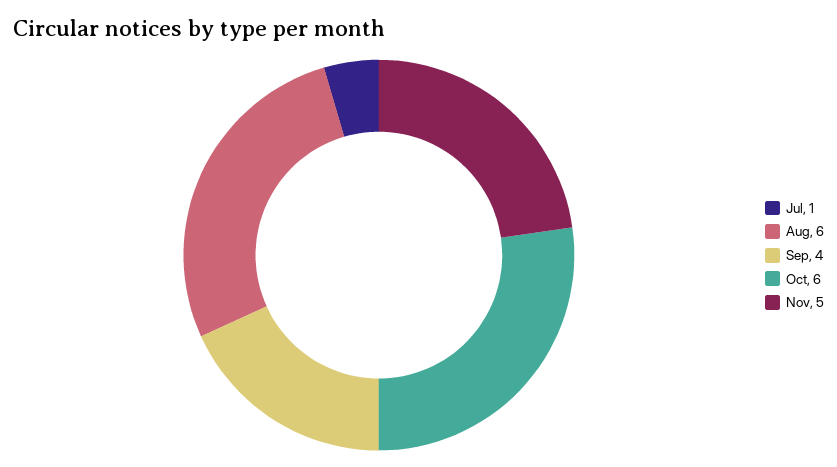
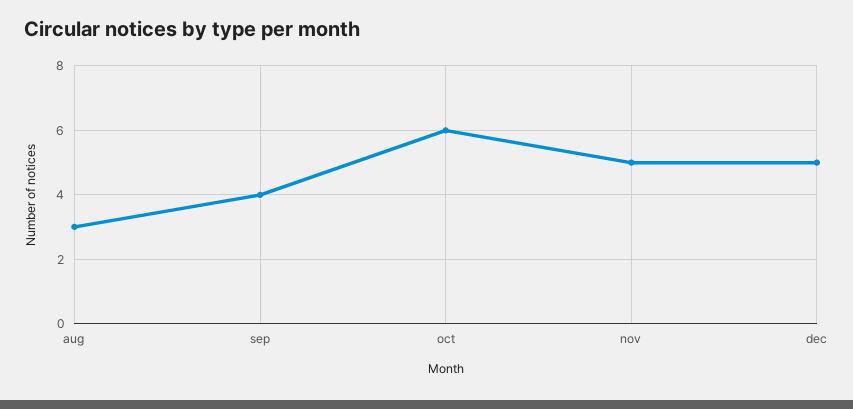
Jul: 1 -> none
Aug: 6 -> 3
dec: none -> 5

